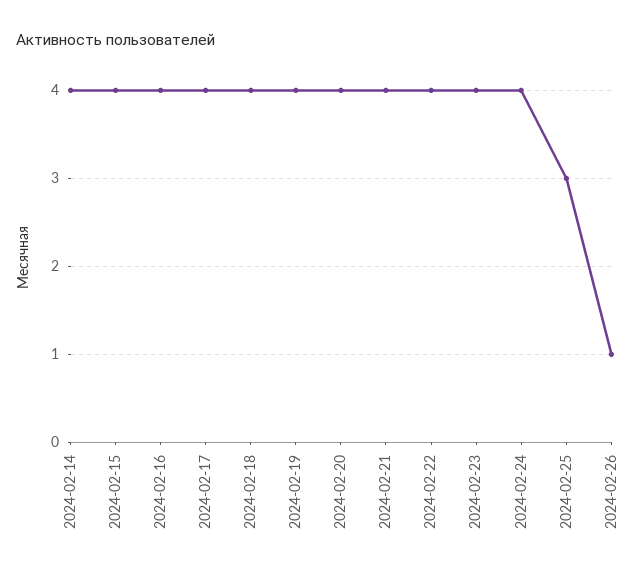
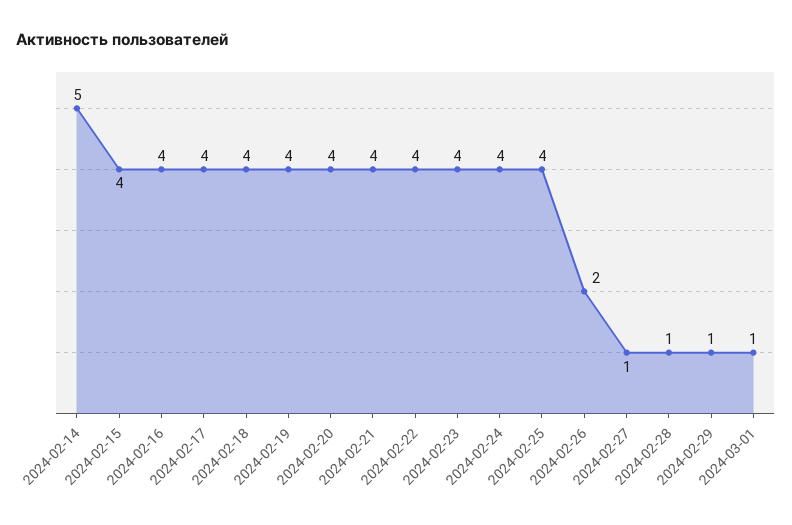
2024-02-14: 4 -> 5
2024-02-25: 3 -> 4
2024-02-26: 1 -> 2
2024-02-27: none -> 1
2024-02-28: none -> 1
2024-02-29: none -> 1
2024-03-01: none -> 1

